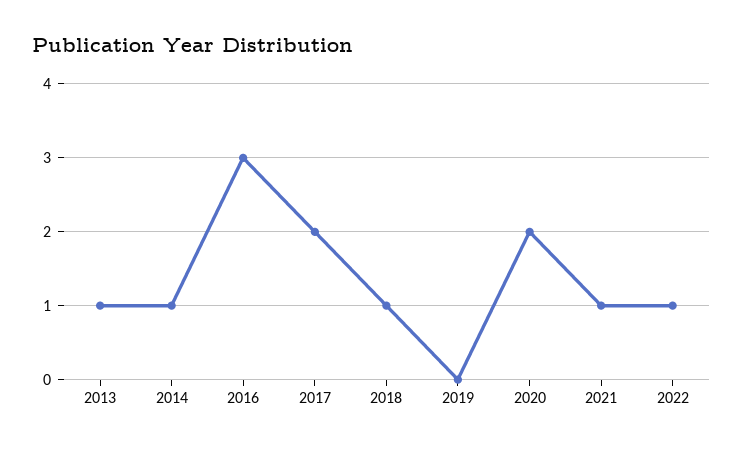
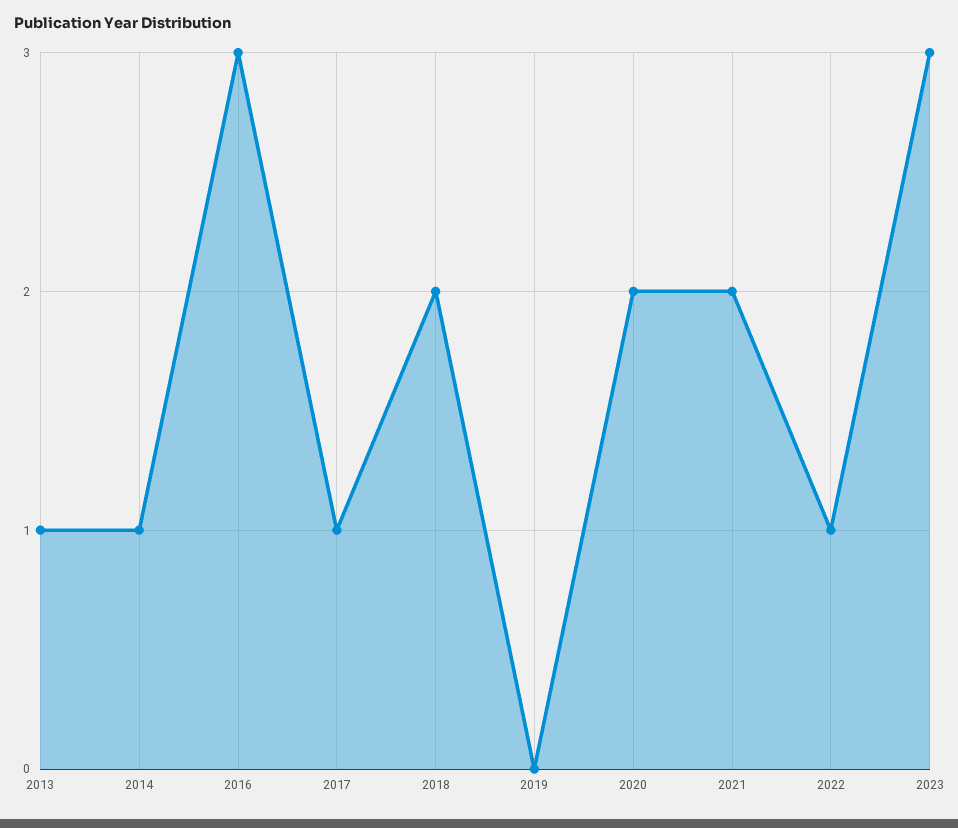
2017: 2 -> 1
2018: 1 -> 2
2021: 1 -> 2
2023: none -> 3

